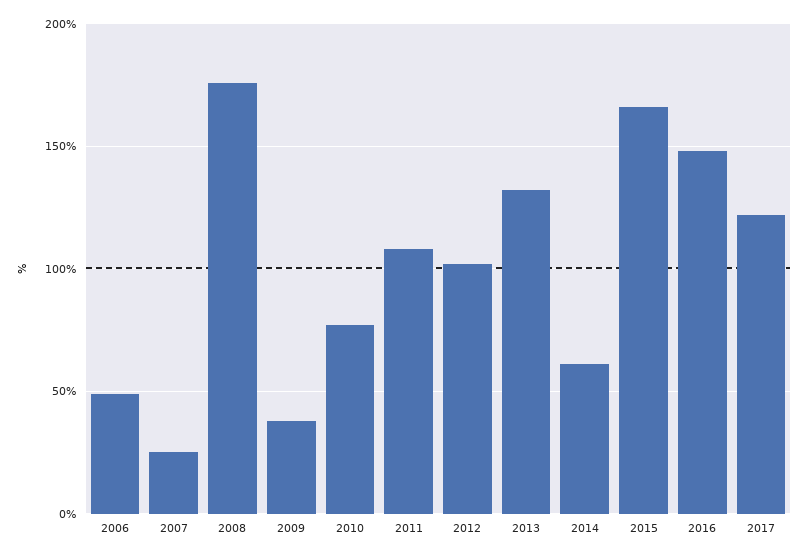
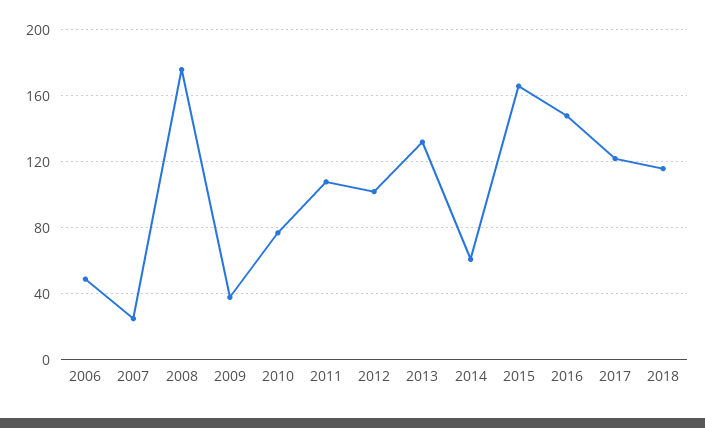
2018: none -> 115

